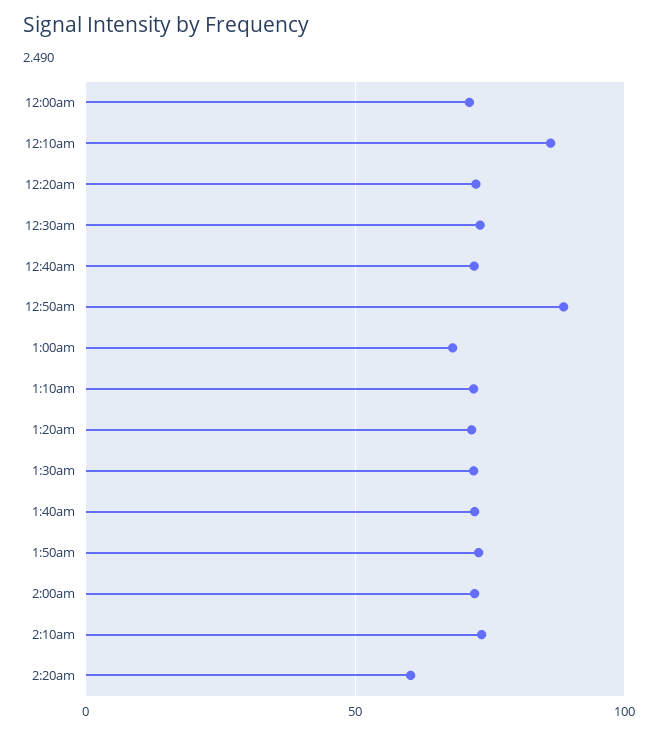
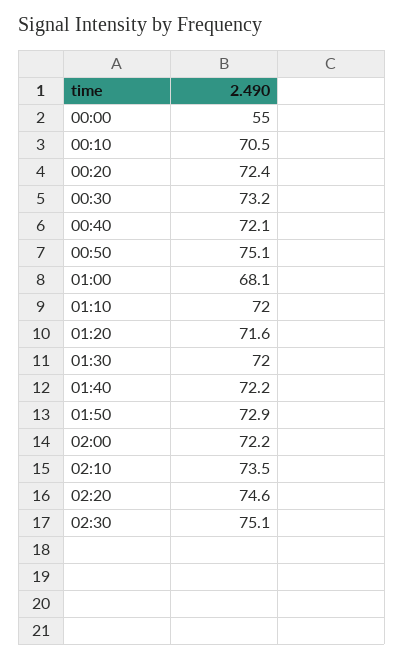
12:00am: 70 -> 55
12:10am: 85 -> 70.5
12:50am: 90 -> 75.1
2:20am: 60 -> 74.6
02:30: none -> 75.1

